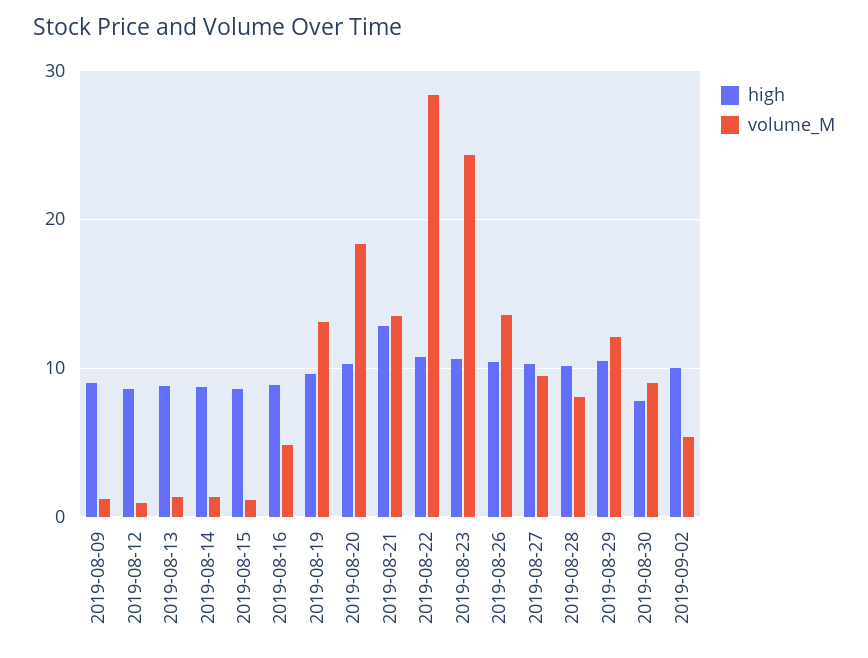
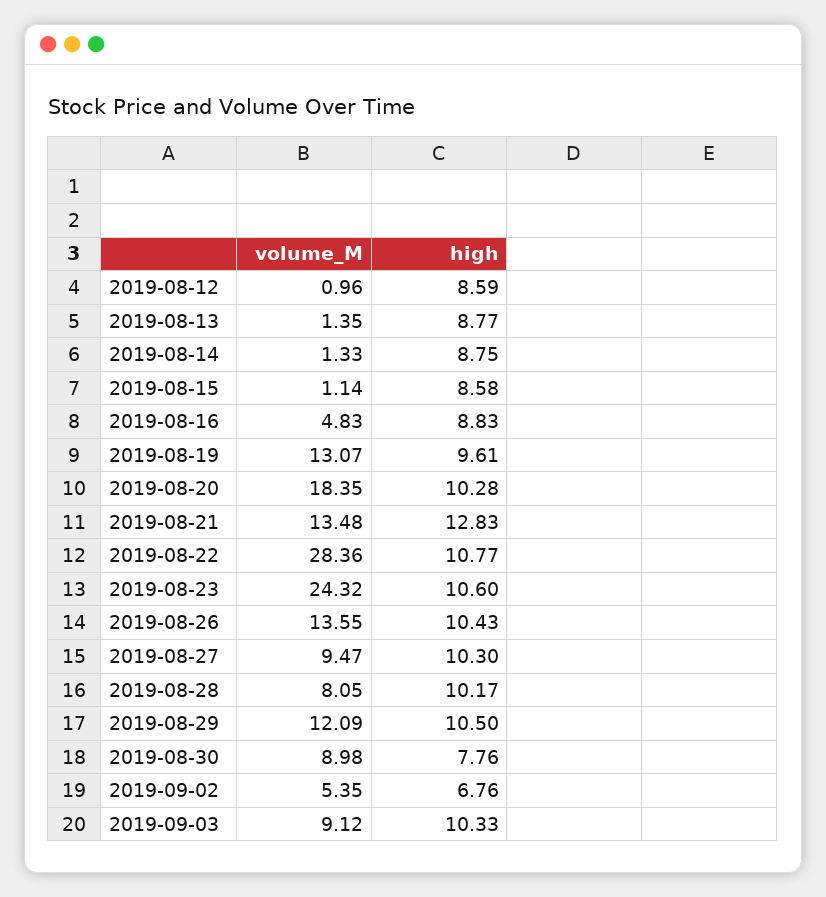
high, 2019-08-09: 9 -> none
volume_M, 2019-08-09: 1 -> none
high, 2019-09-02: 10 -> 6.76
volume_M, 2019-09-03: none -> 9.12
high, 2019-09-03: none -> 10.33

